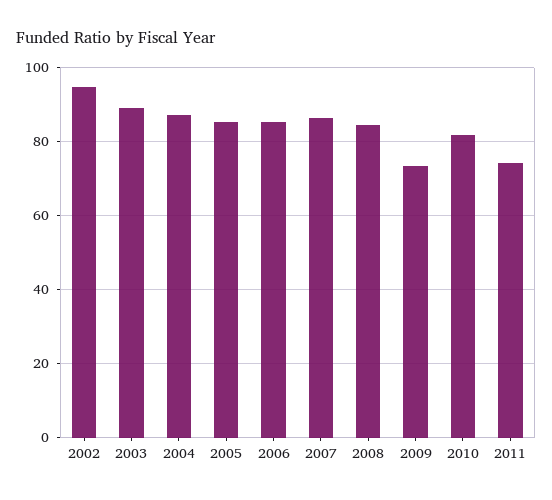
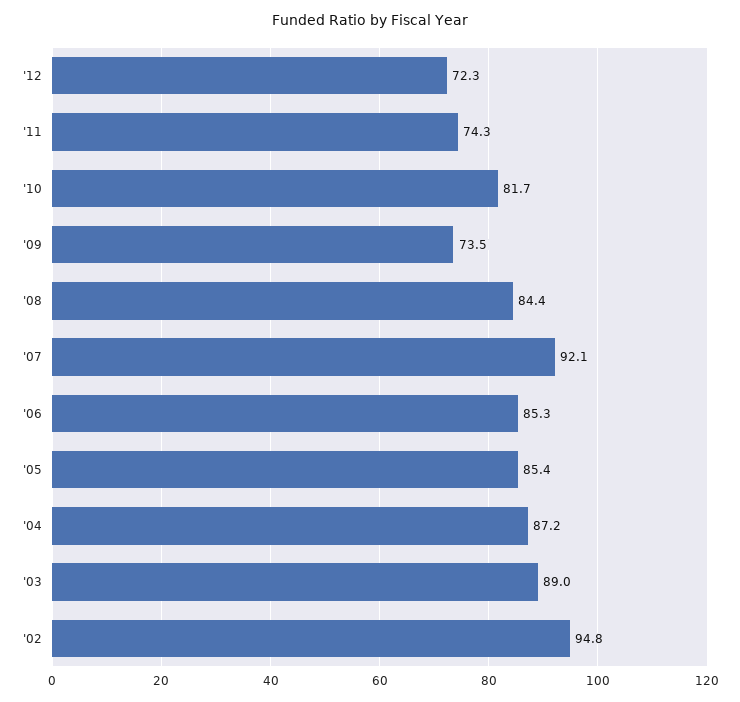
2007: 86 -> 92.1
'12: none -> 72.3

